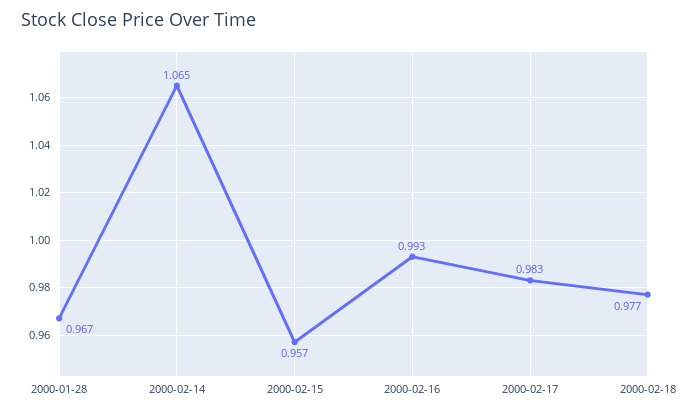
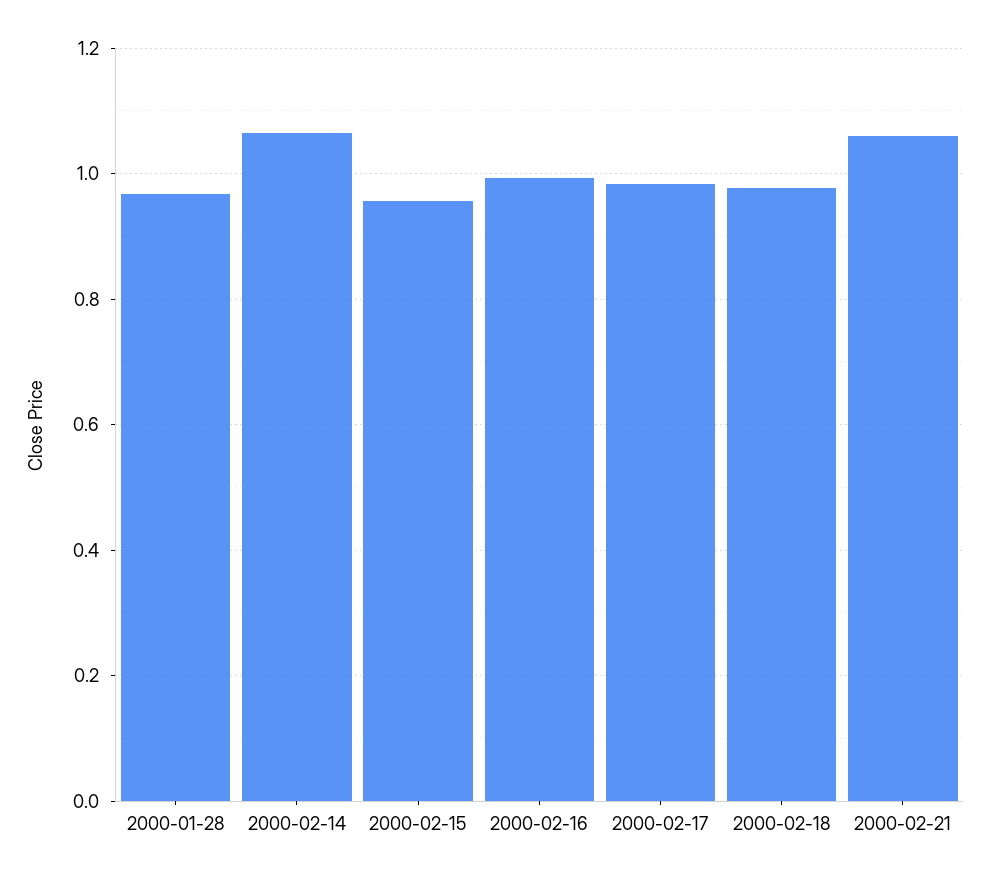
2000-02-21: none -> 1.06

